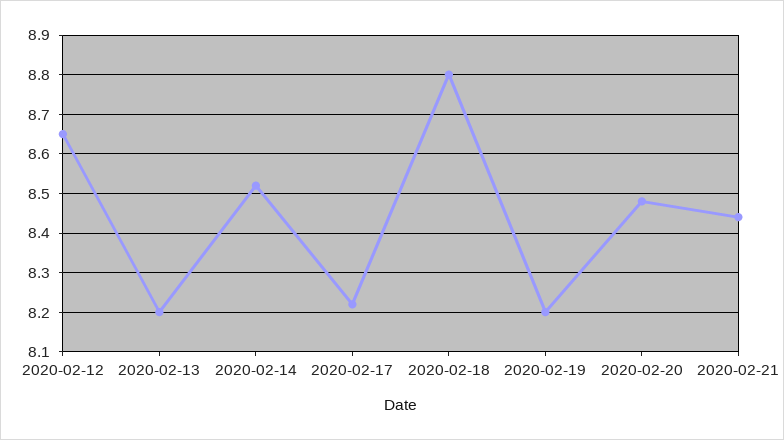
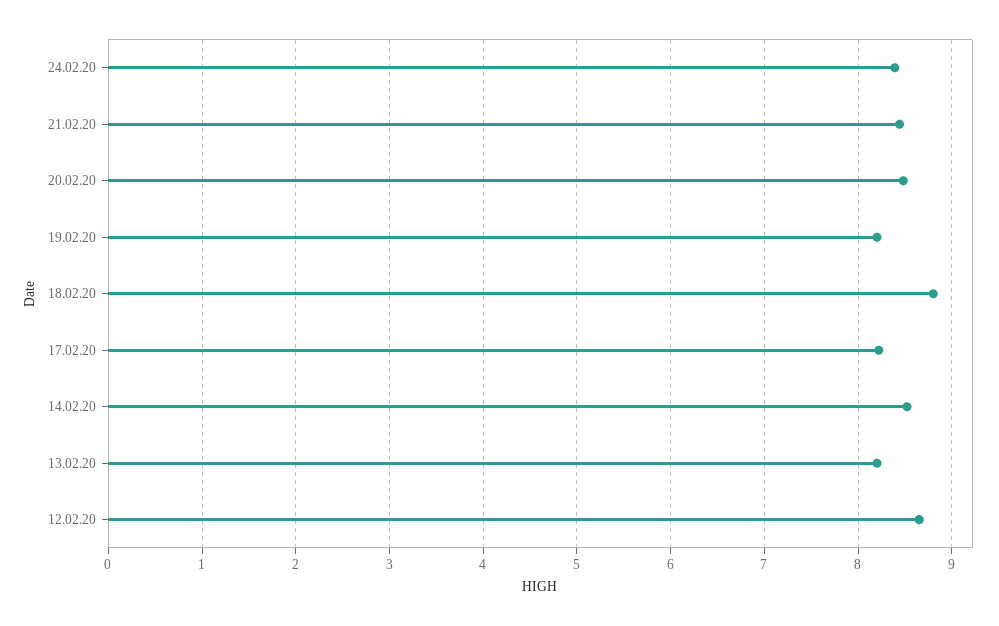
24.02.20: none -> 8.4

